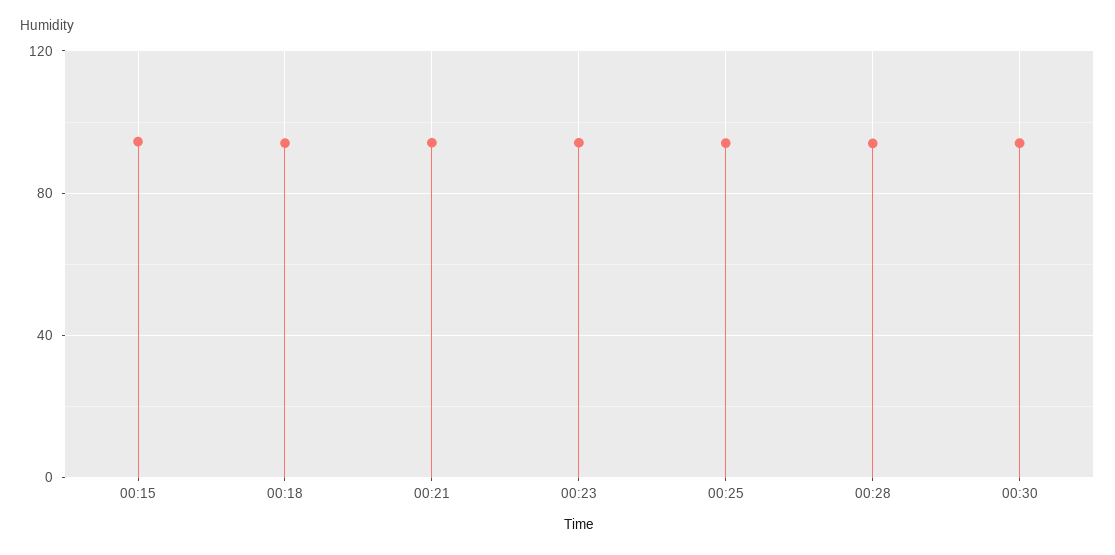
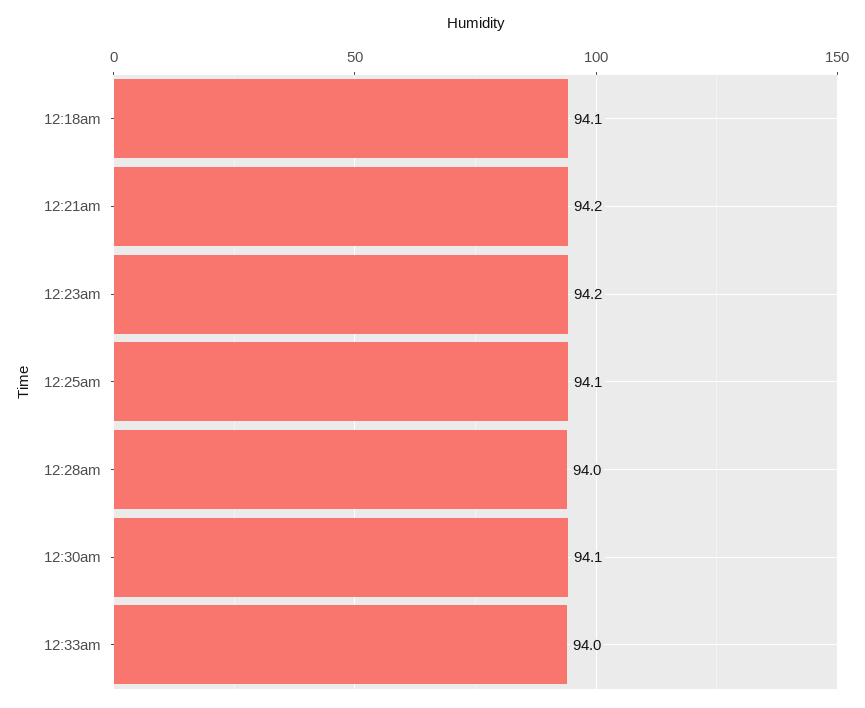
00:15: 95 -> none
12:33am: none -> 94

